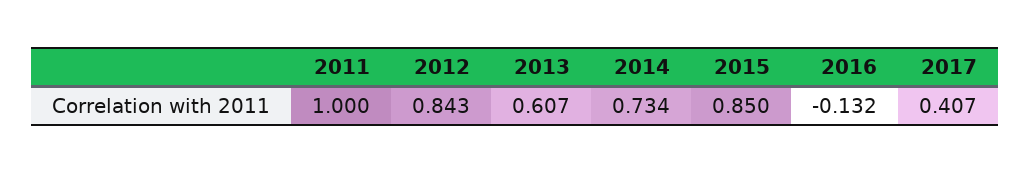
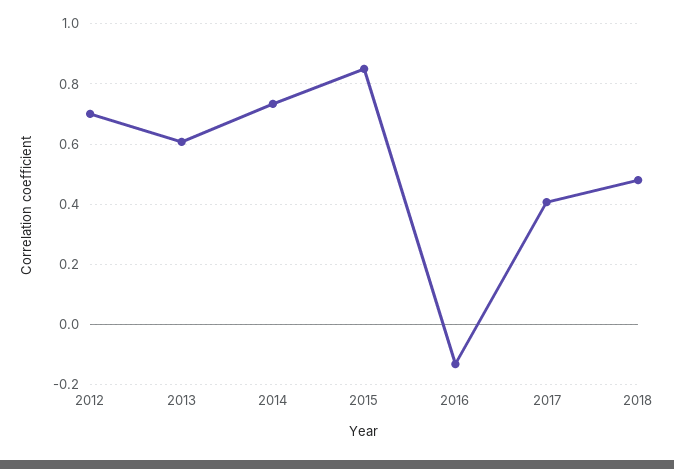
2011: 1 -> none
2012: 0.843 -> 0.7
2018: none -> 0.48

